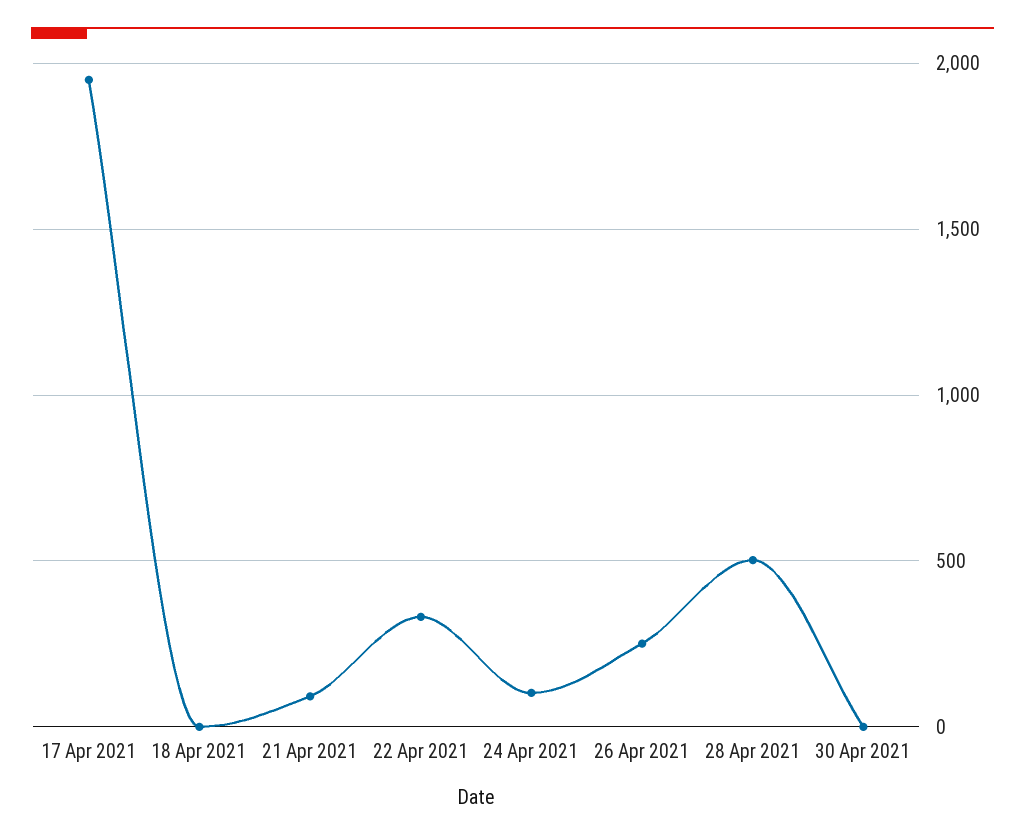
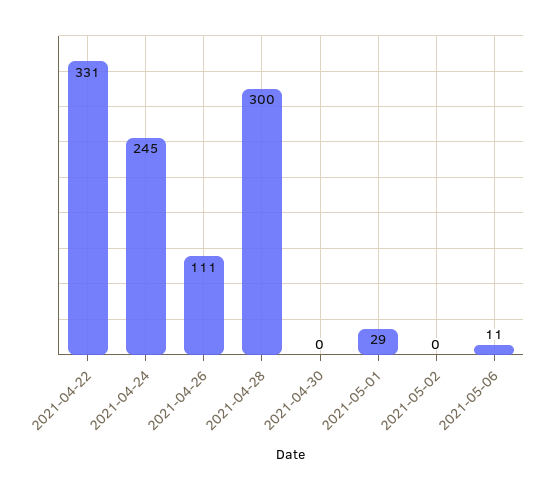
17 Apr 2021: 1950 -> none
18 Apr 2021: 0 -> none
21 Apr 2021: 100 -> none
24 Apr 2021: 100 -> 245
26 Apr 2021: 250 -> 111
28 Apr 2021: 500 -> 300
2021-05-01: none -> 29
2021-05-02: none -> 0
2021-05-06: none -> 11

